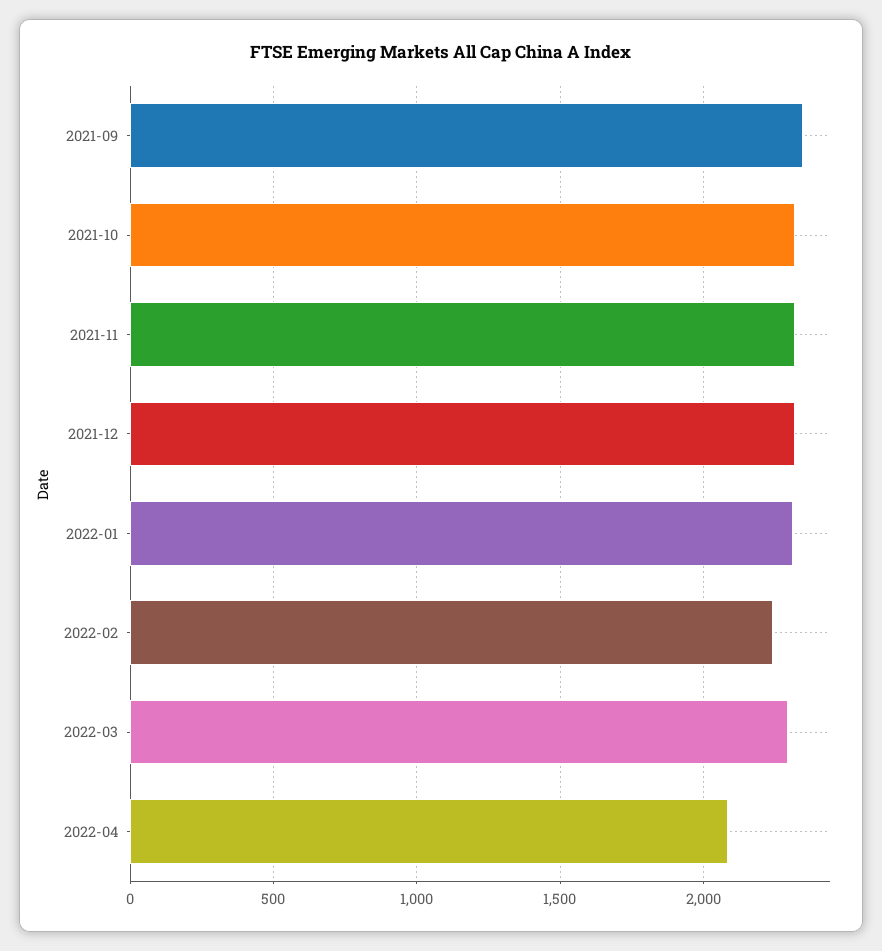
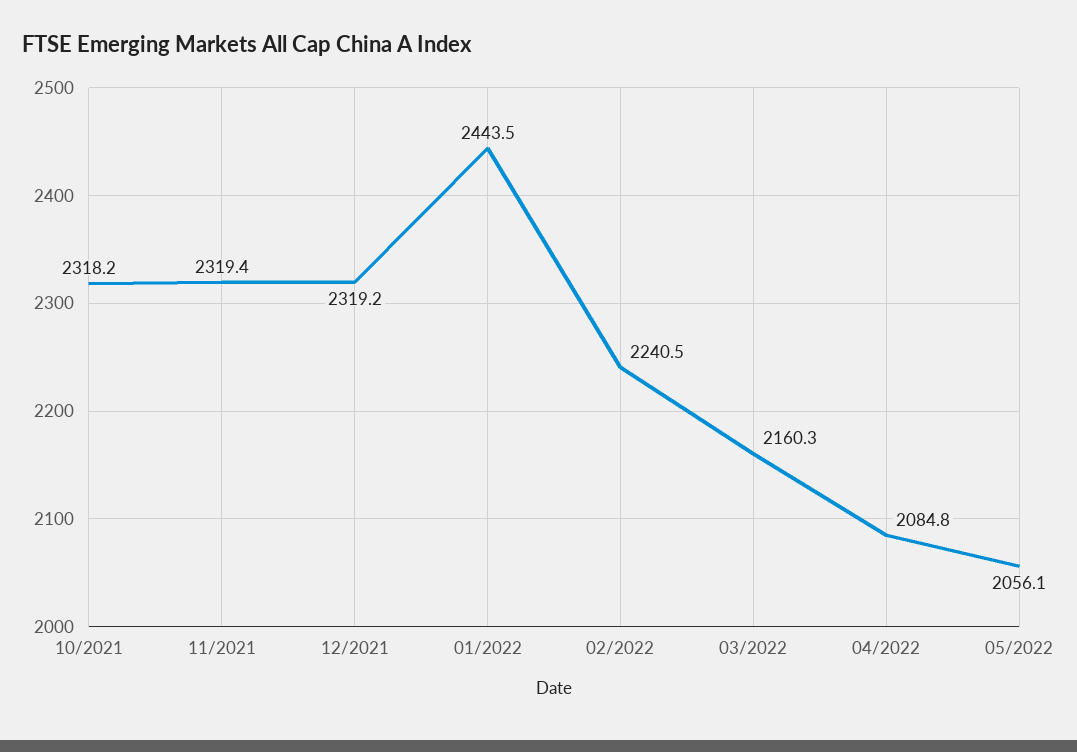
2021-09: 2350 -> none
2022-01: 2300 -> 2443.5
2022-03: 2300 -> 2160.3
05/2022: none -> 2056.1

